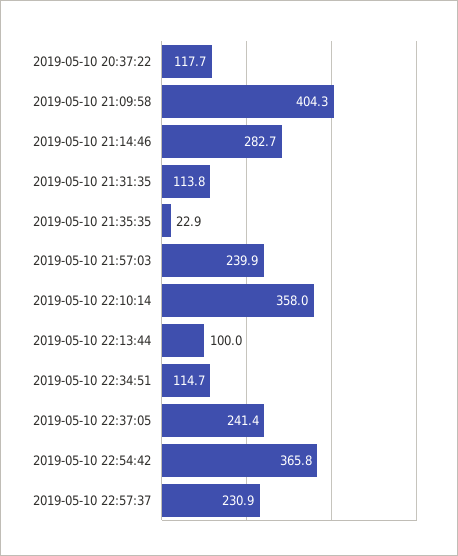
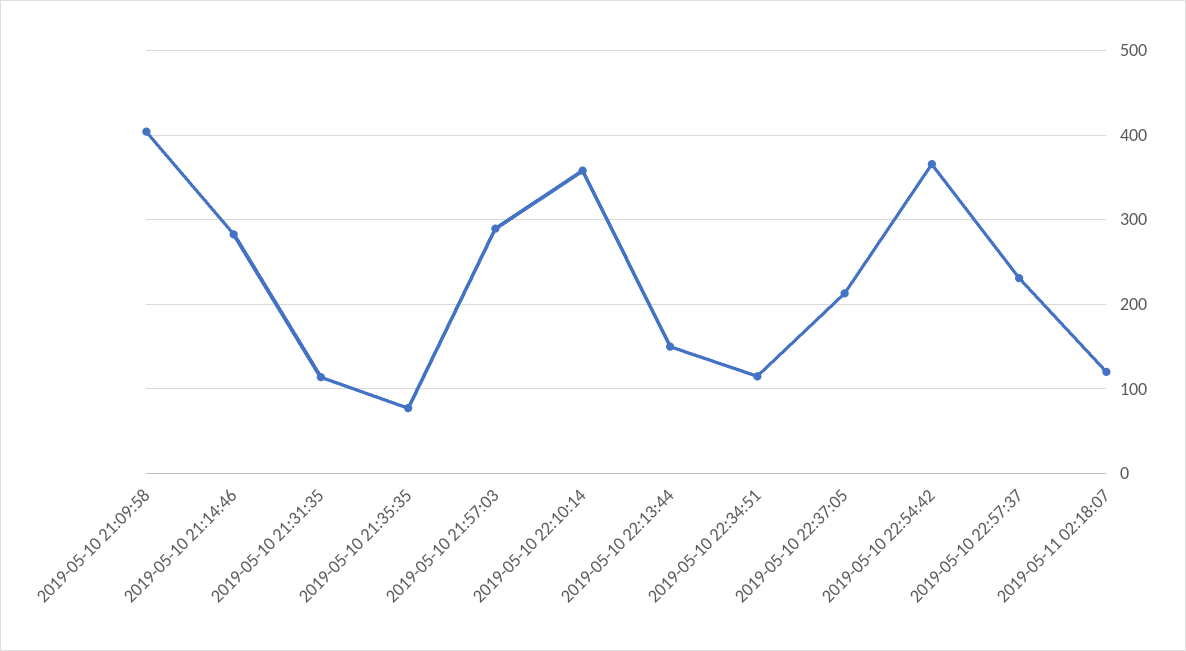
2019-05-10 20:37:22: 117.7 -> none
2019-05-10 21:35:35: 22.9 -> 80
2019-05-10 21:57:03: 239.9 -> 290
2019-05-10 22:13:44: 100 -> 150
2019-05-10 22:37:05: 241.4 -> 210
2019-05-11 02:18:07: none -> 120

